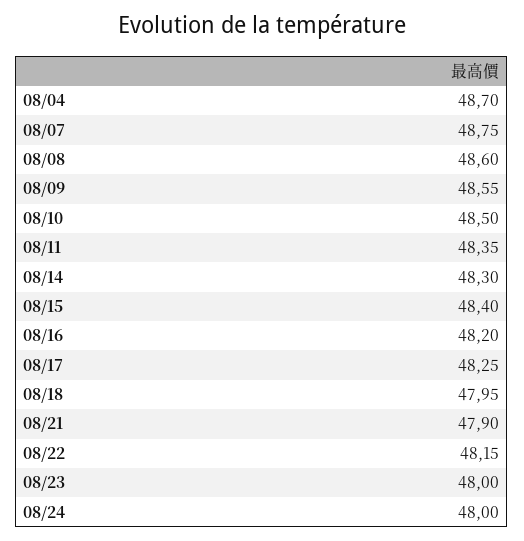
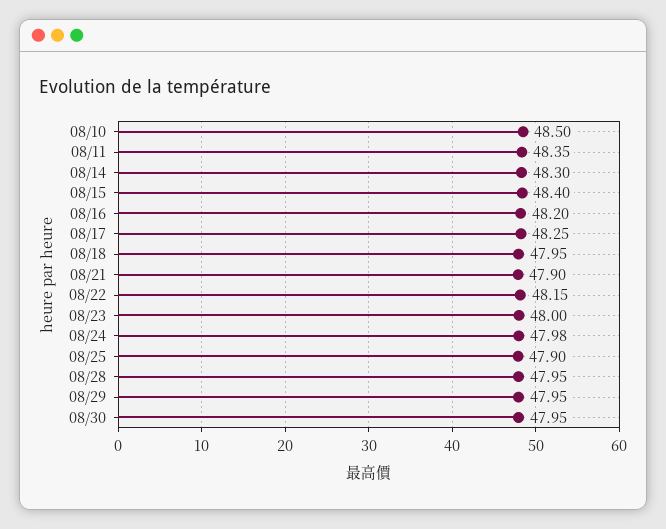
08/04: 48.7 -> none
08/07: 48.75 -> none
08/08: 48.6 -> none
08/09: 48.55 -> none
08/24: 48 -> 47.98
08/25: none -> 47.9
08/28: none -> 47.95
08/29: none -> 47.95
08/30: none -> 47.95

